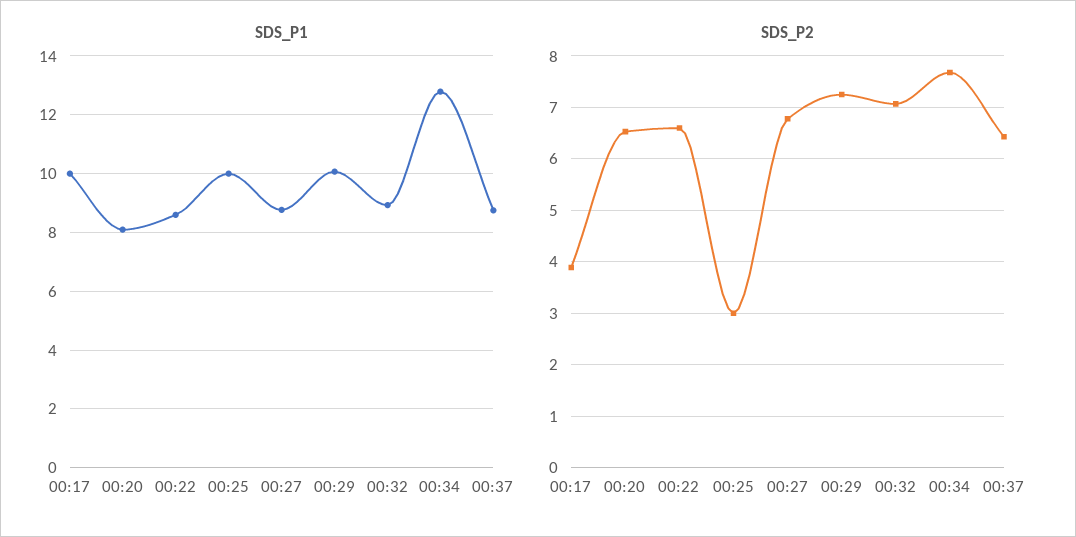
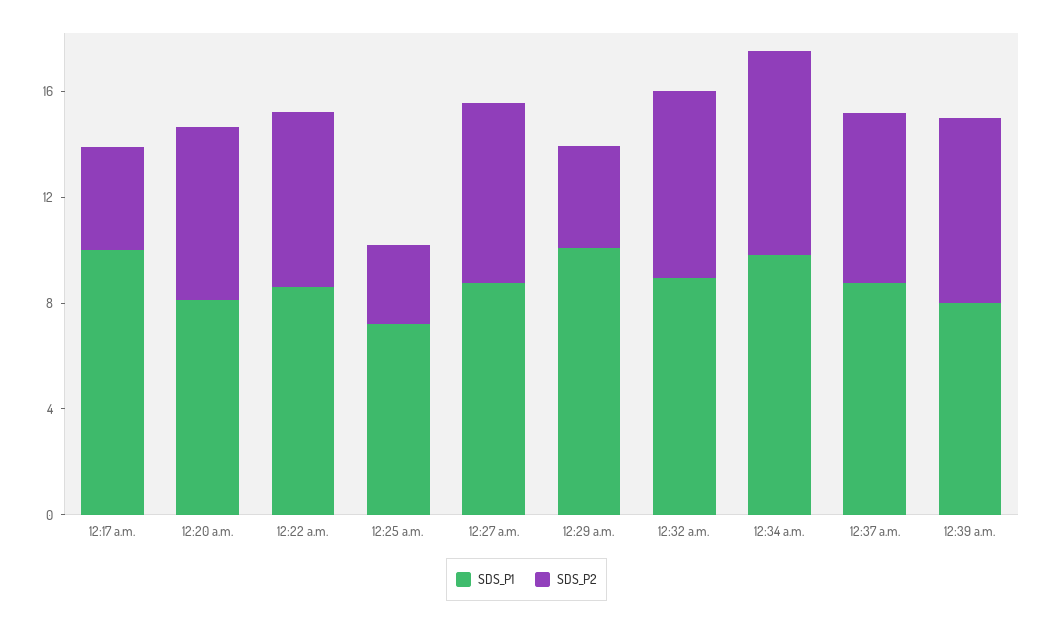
SDS_P1, 00:25: 10 -> 7
SDS_P1, 00:34: 12.75 -> 10
SDS_P2, 00:29: 7.2 -> 4
SDS_P1, 12:39 a.m.: none -> 8
SDS_P2, 12:39 a.m.: none -> 7

